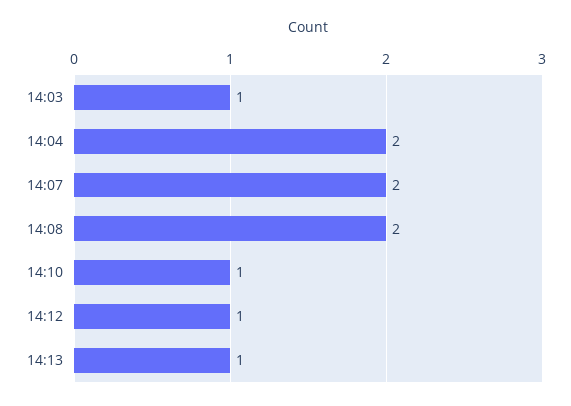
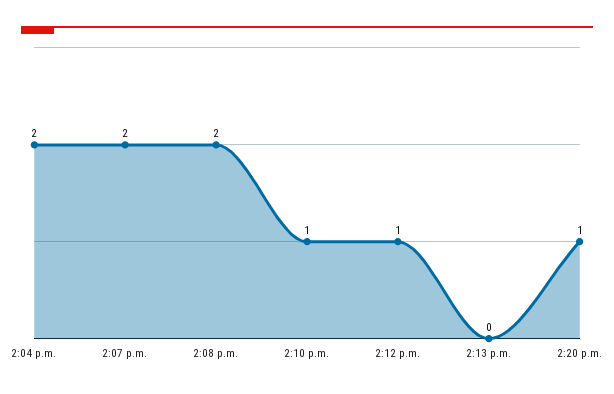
14:03: 1 -> none
14:13: 1 -> 0
2:20 p.m.: none -> 1

